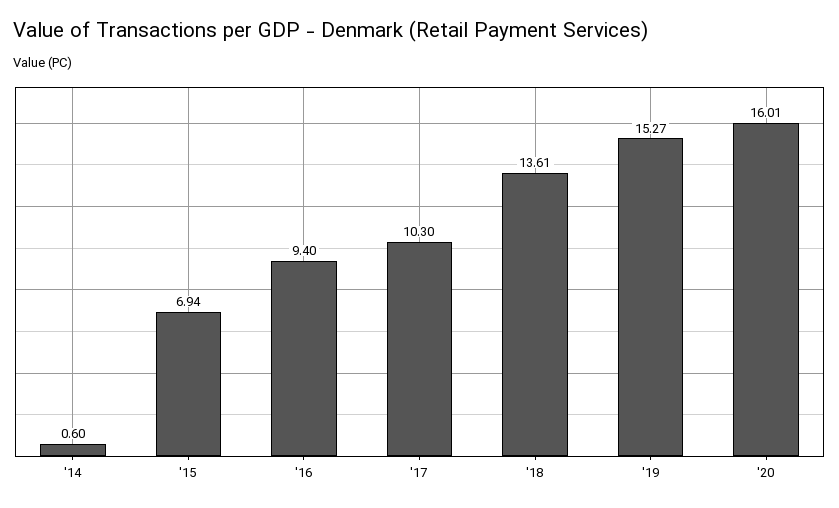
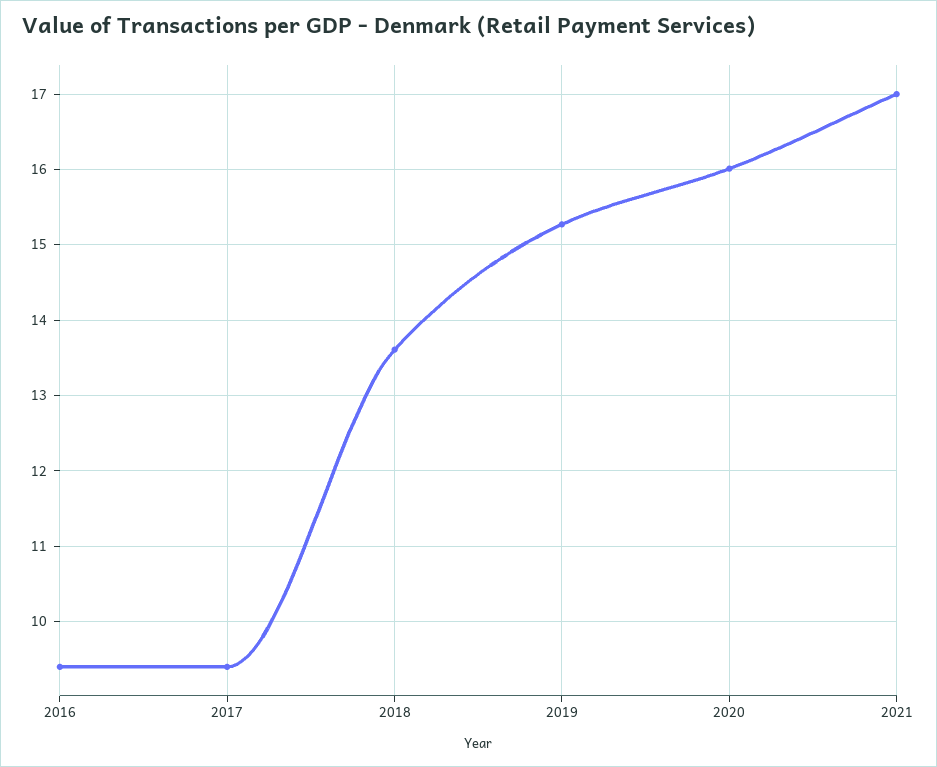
'14: 0.6 -> none
'15: 6.94 -> none
'17: 10.3 -> 9.4
2021: none -> 17

